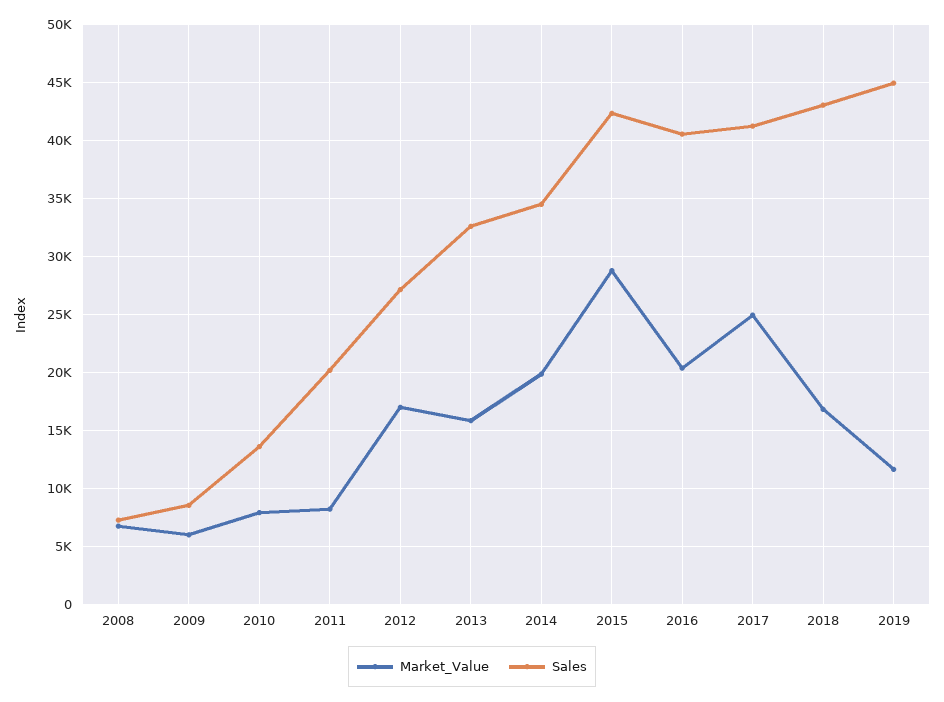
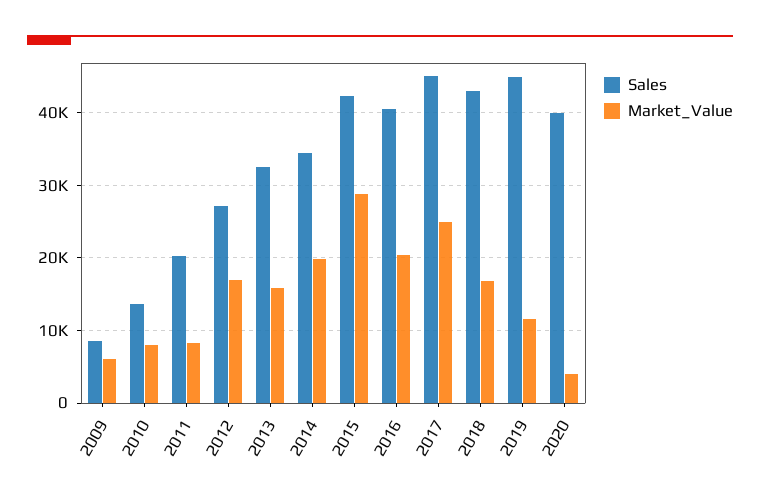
Market_Value, 2008: 7000 -> none
Sales, 2008: 7000 -> none
Sales, 2017: 41000 -> 45000
Sales, 2020: none -> 40000
Market_Value, 2020: none -> 4000

